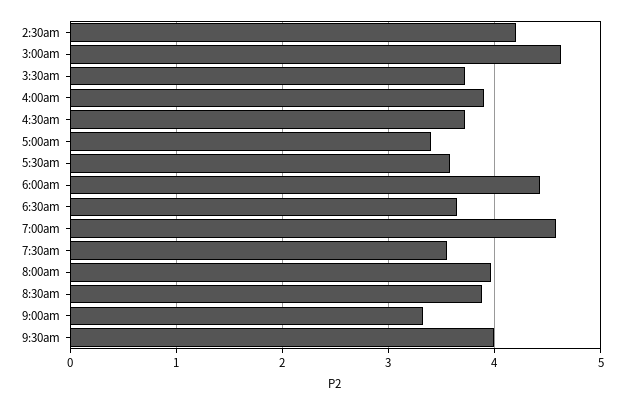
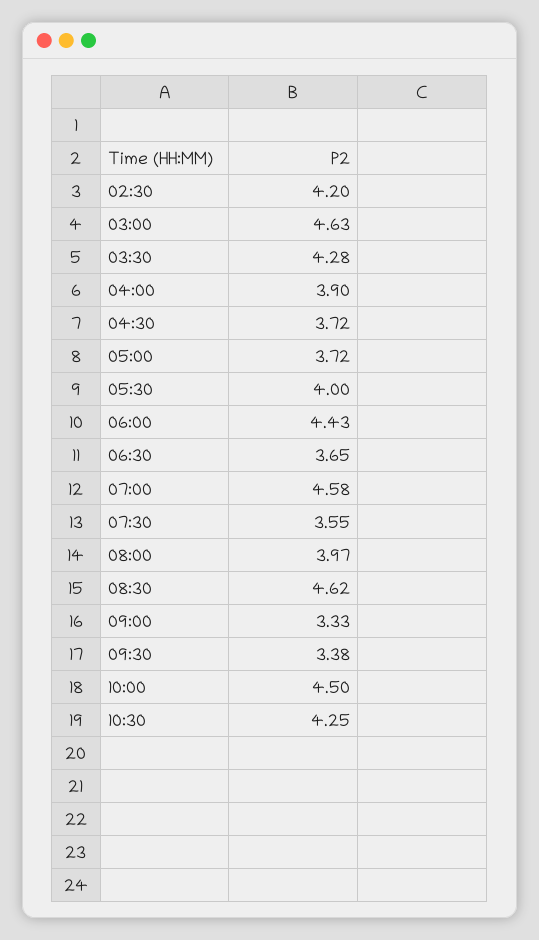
3:30am: 3.7 -> 4.28
5:00am: 3.4 -> 3.72
5:30am: 3.6 -> 4
8:30am: 3.9 -> 4.62
9:30am: 4 -> 3.38
10:00: none -> 4.5
10:30: none -> 4.25

